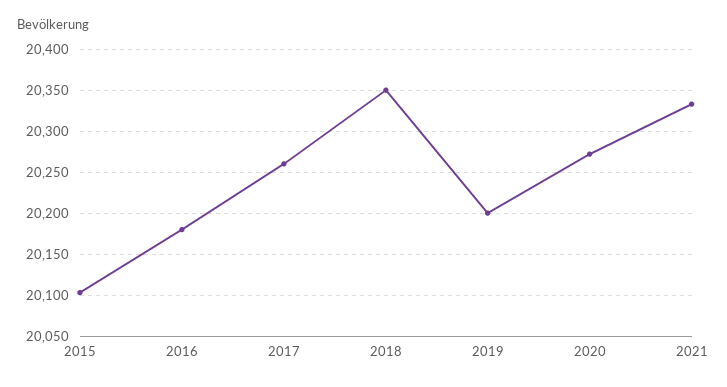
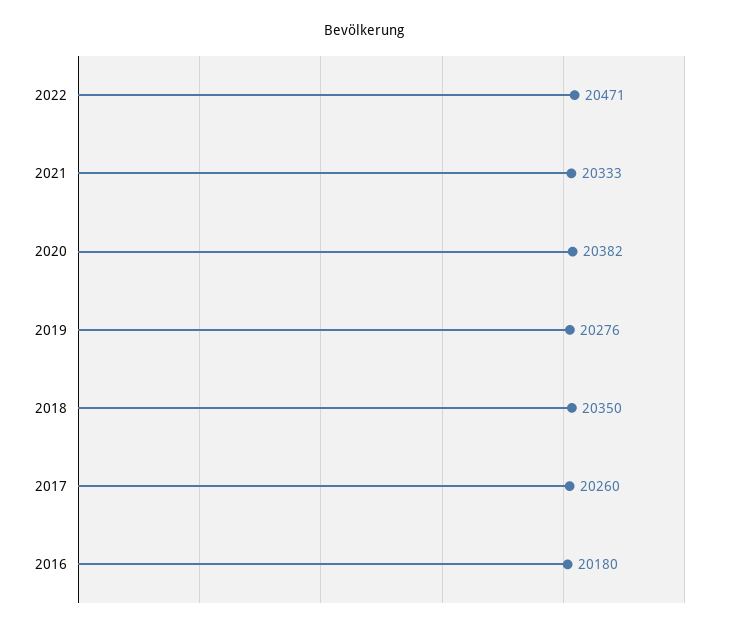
2015: 20100 -> none
2019: 20200 -> 20276
2020: 20270 -> 20382
2022: none -> 20471

